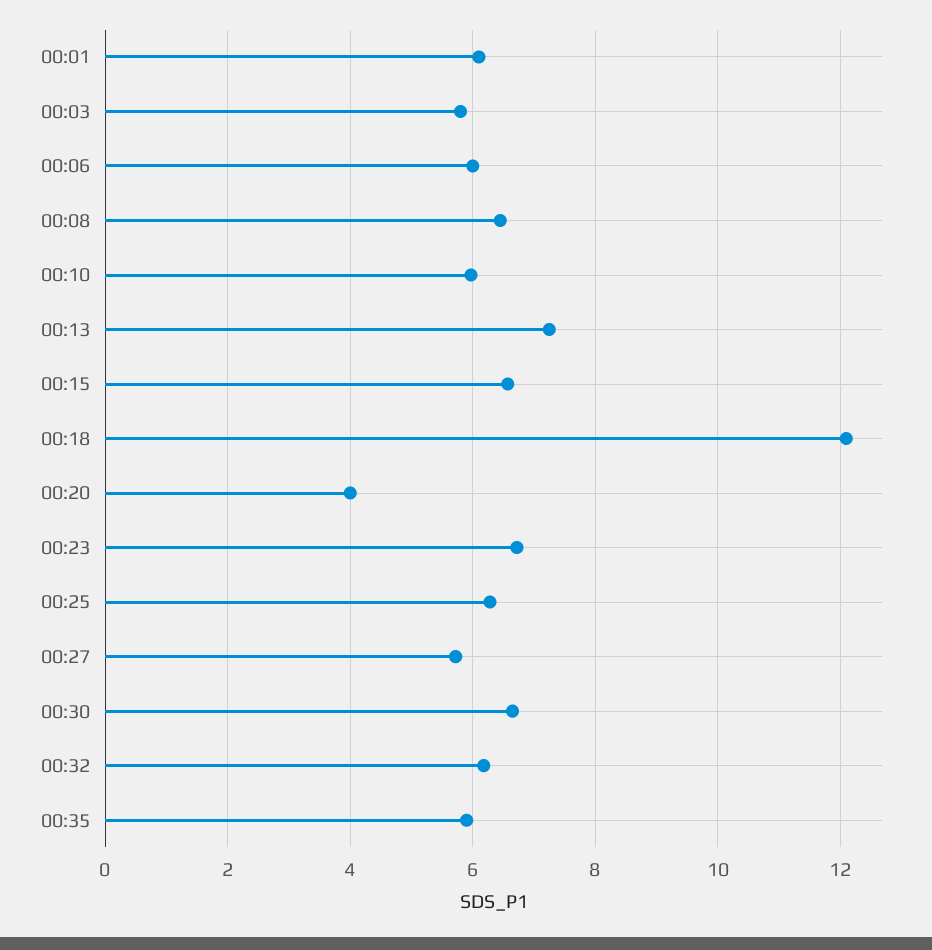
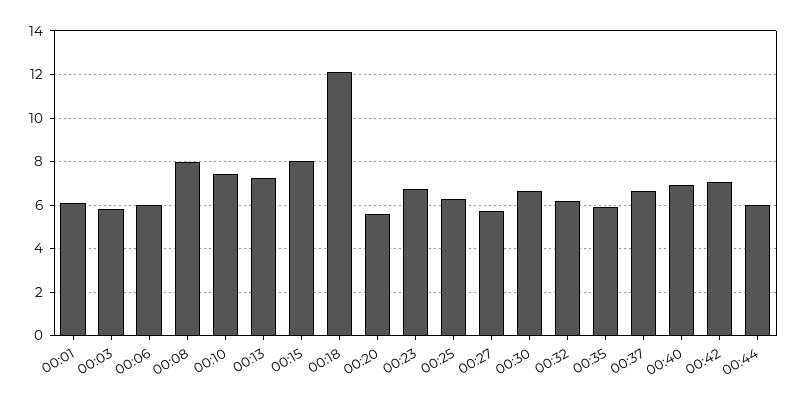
00:08: 6.4 -> 8
00:10: 6 -> 7.5
00:15: 6.6 -> 8
00:20: 4 -> 5.5
00:37: none -> 6.5
00:40: none -> 7
00:42: none -> 7
00:44: none -> 6

